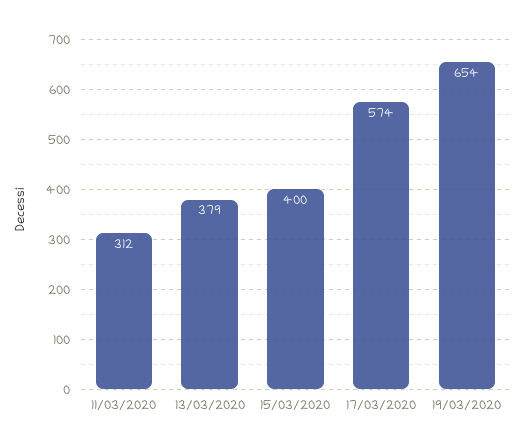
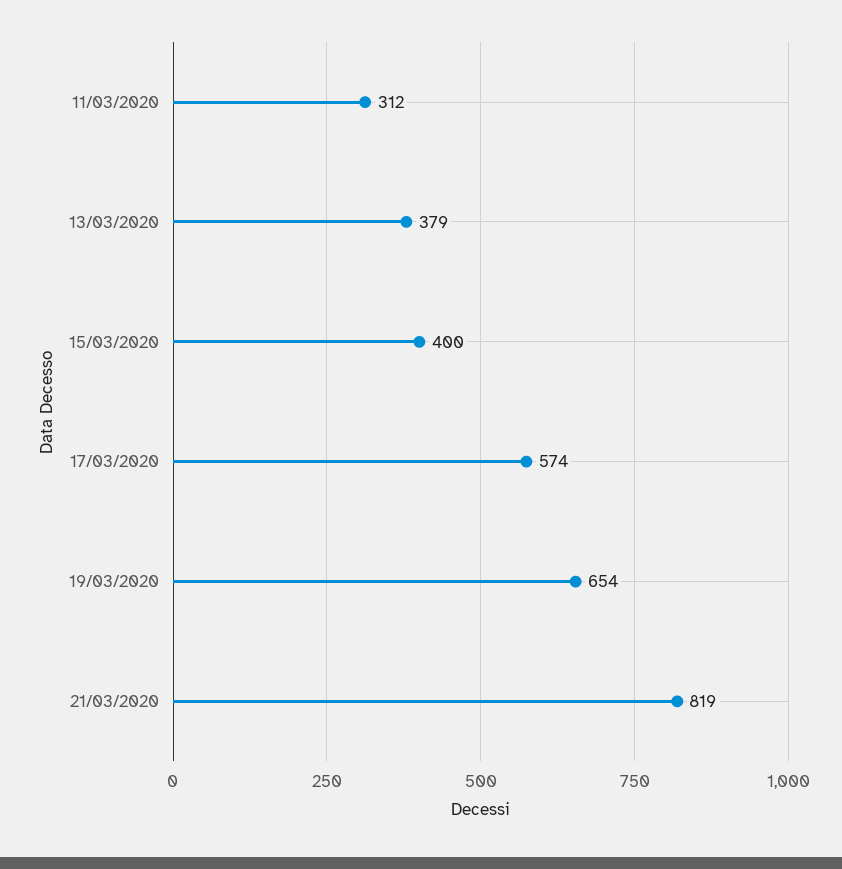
21/03/2020: none -> 819

